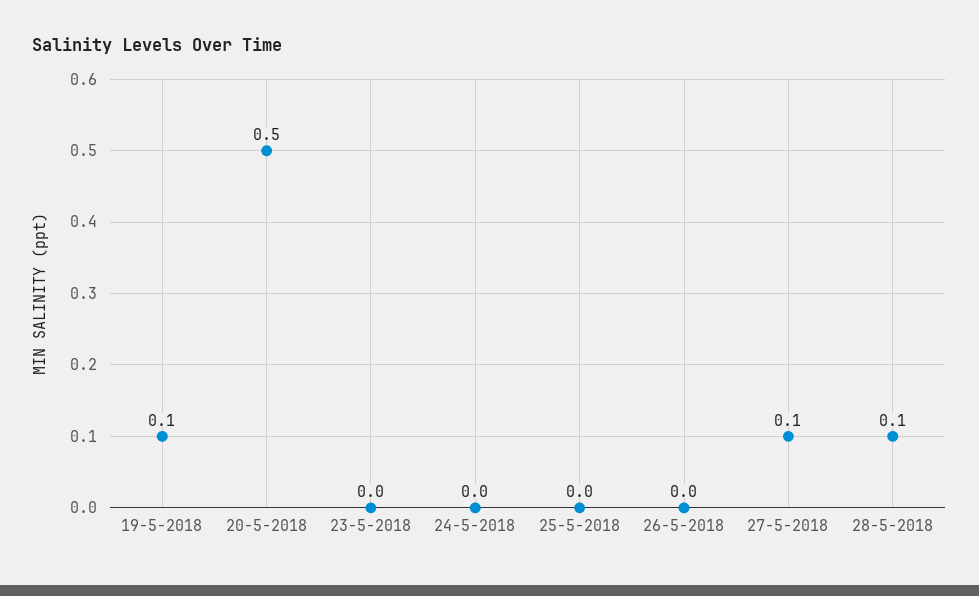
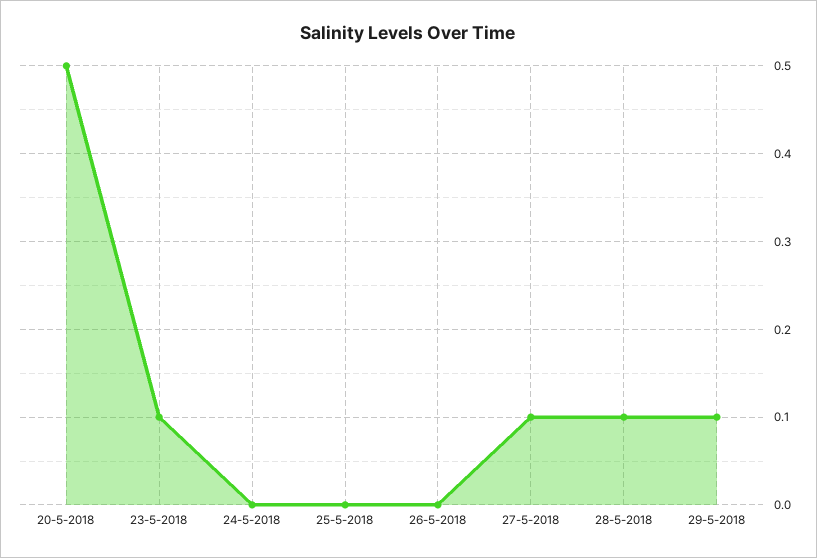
19-5-2018: 0.1 -> none
23-5-2018: 0 -> 0.1
29-5-2018: none -> 0.1

